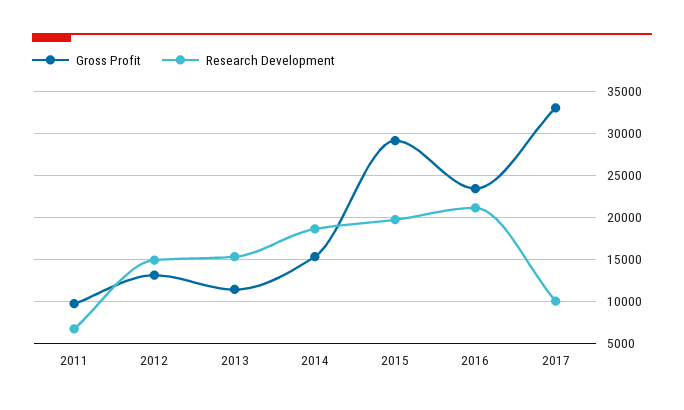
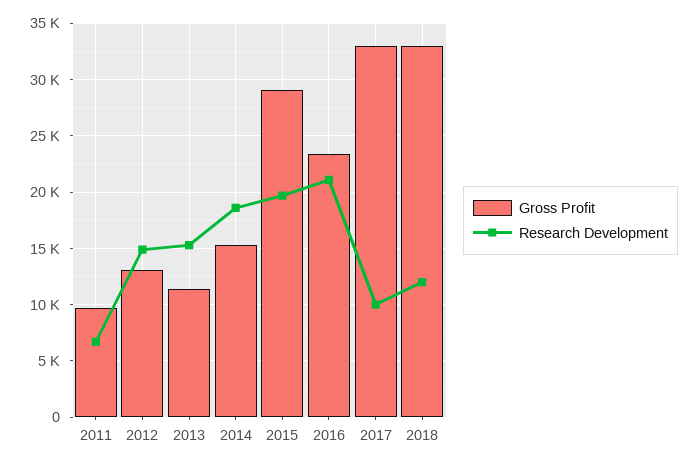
Gross Profit, 2018: none -> 33000
Research Development, 2018: none -> 12000

